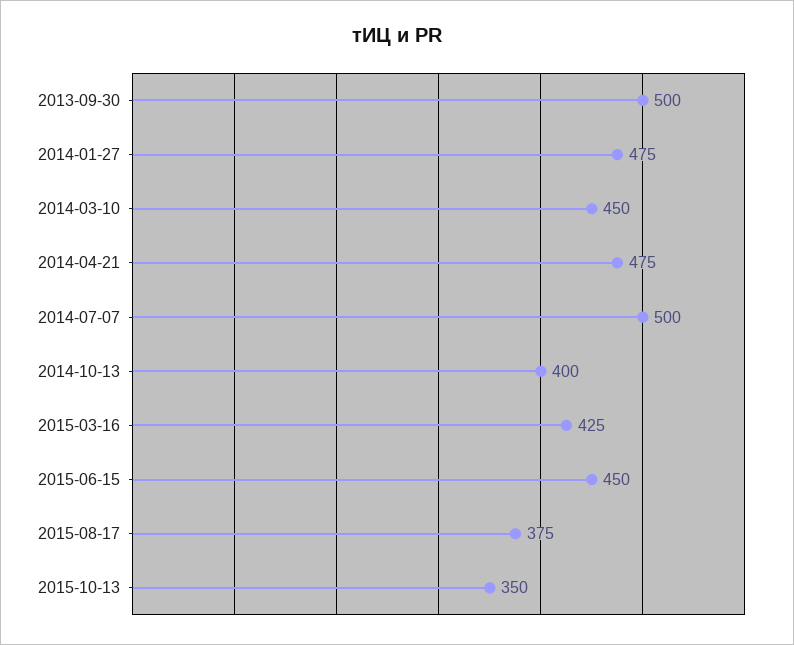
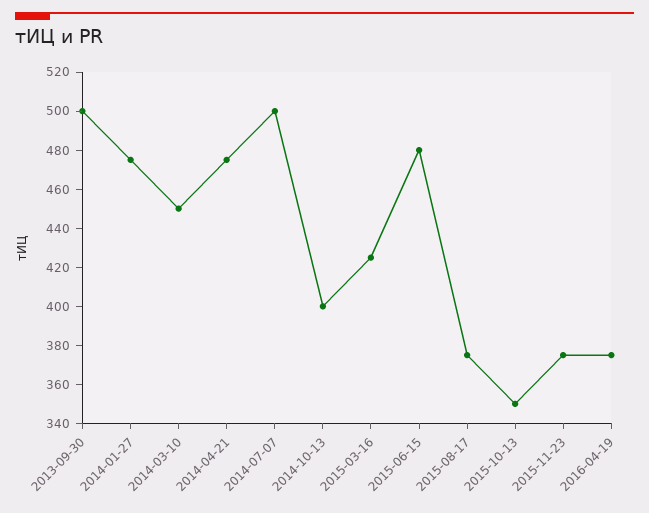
2015-06-15: 450 -> 480
2015-11-23: none -> 375
2016-04-19: none -> 375

